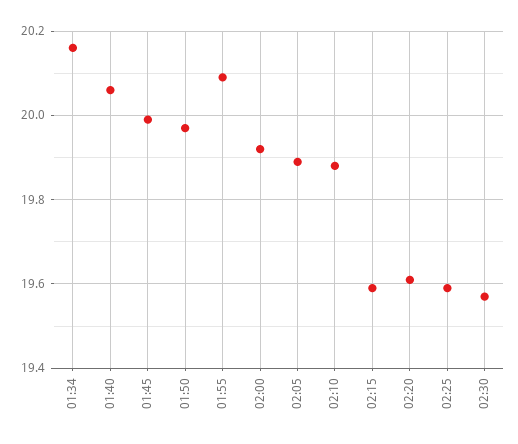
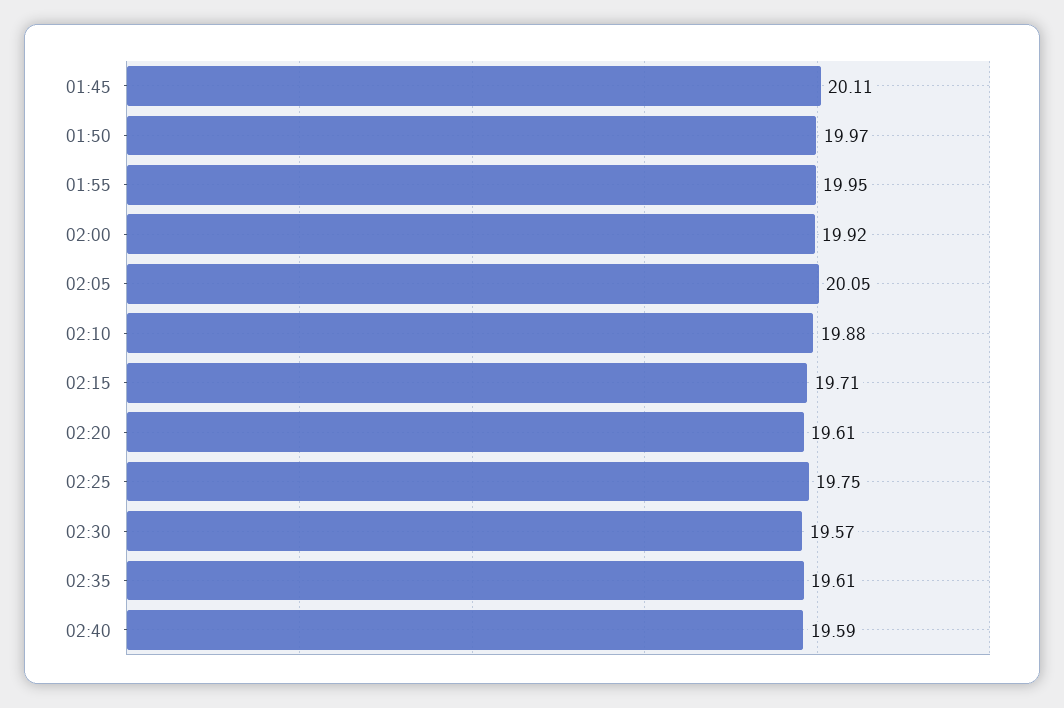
01:34: 20.15 -> none
01:40: 20.05 -> none
01:45: 20 -> 20.11
01:55: 20.1 -> 19.95
02:05: 19.9 -> 20.05
02:15: 19.6 -> 19.71
02:25: 19.6 -> 19.75
02:35: none -> 19.61
02:40: none -> 19.59

